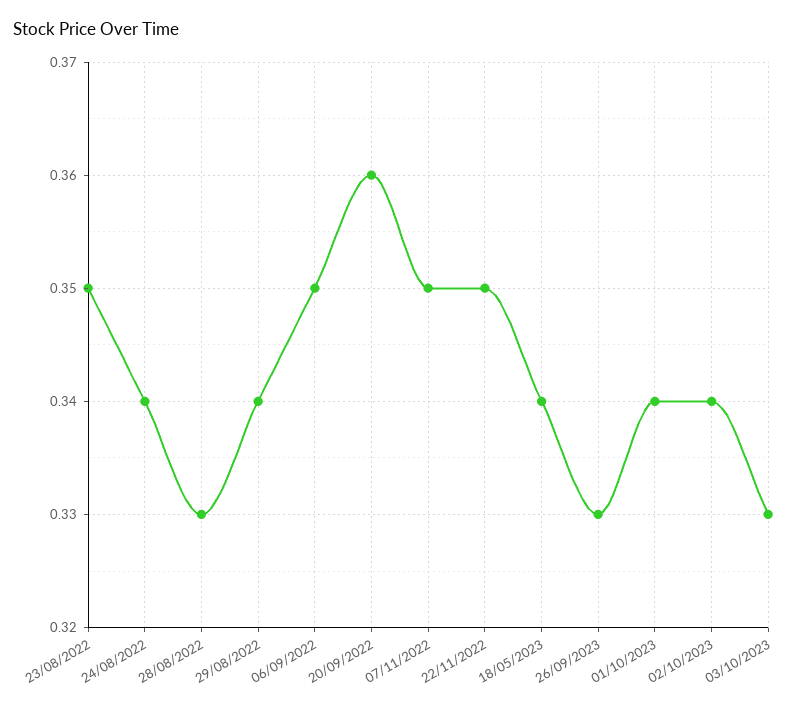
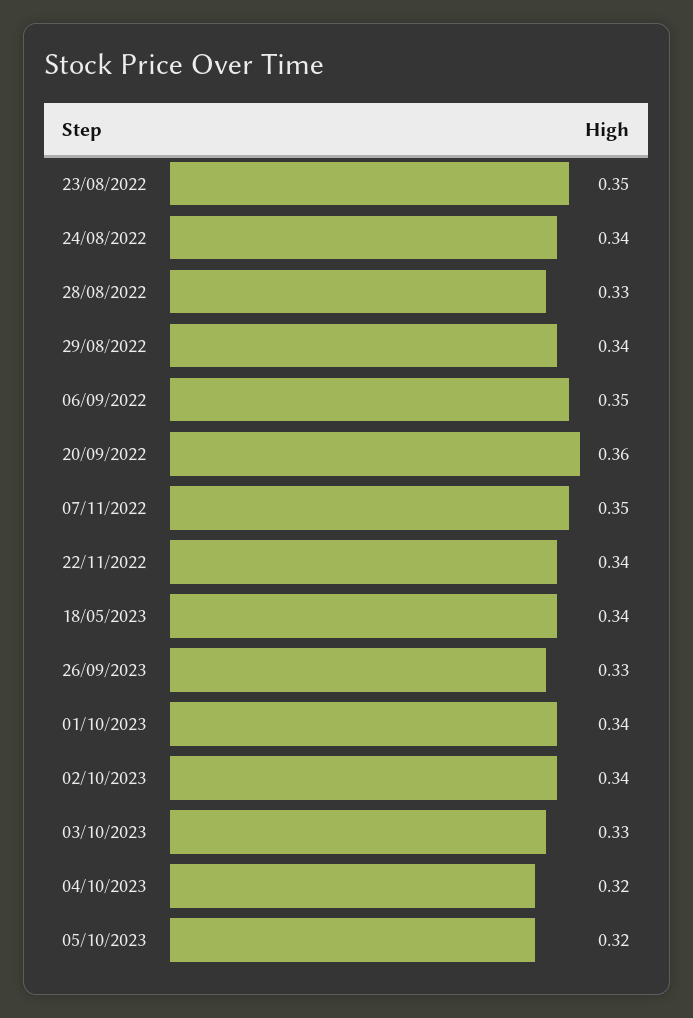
22/11/2022: 0.35 -> 0.34
04/10/2023: none -> 0.32
05/10/2023: none -> 0.32

